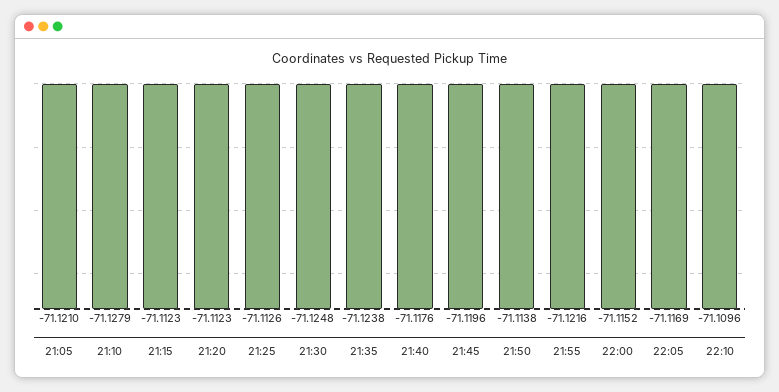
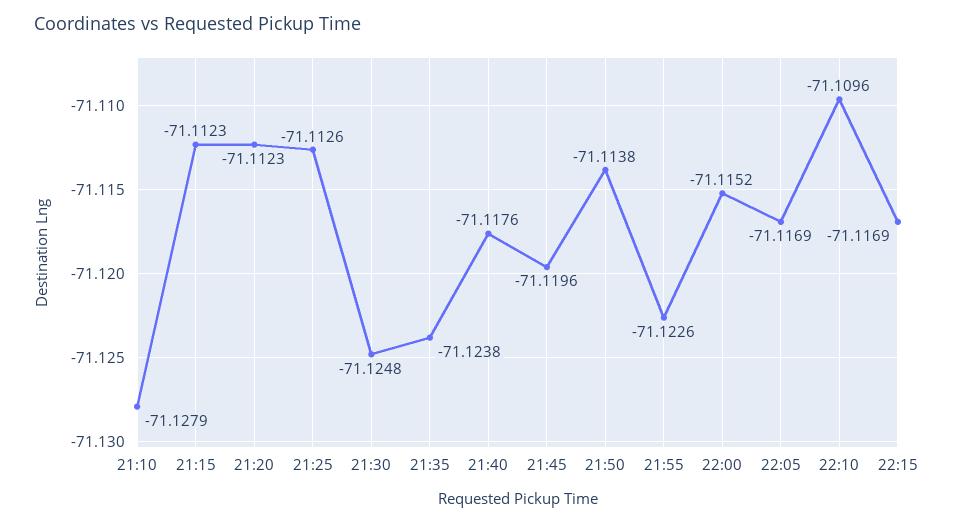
21:05: -71.121 -> none
21:55: -71.1216 -> -71.1226
22:15: none -> -71.1169

